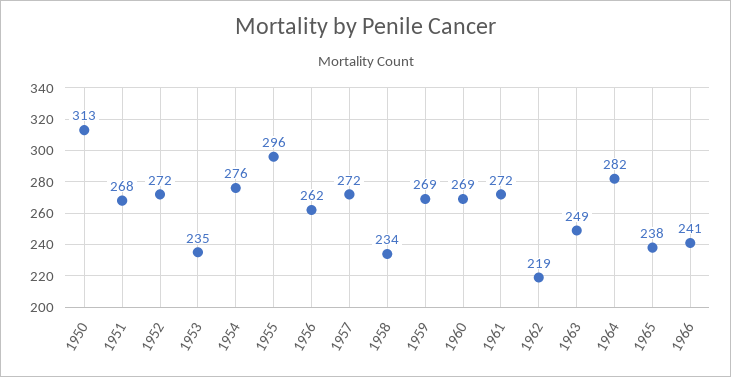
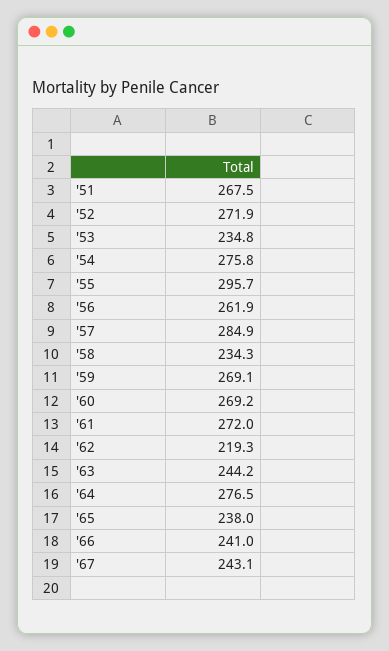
1950: 313 -> none
1957: 272 -> 284.9
1963: 249 -> 244.2
1964: 282 -> 276.5
'67: none -> 243.1

